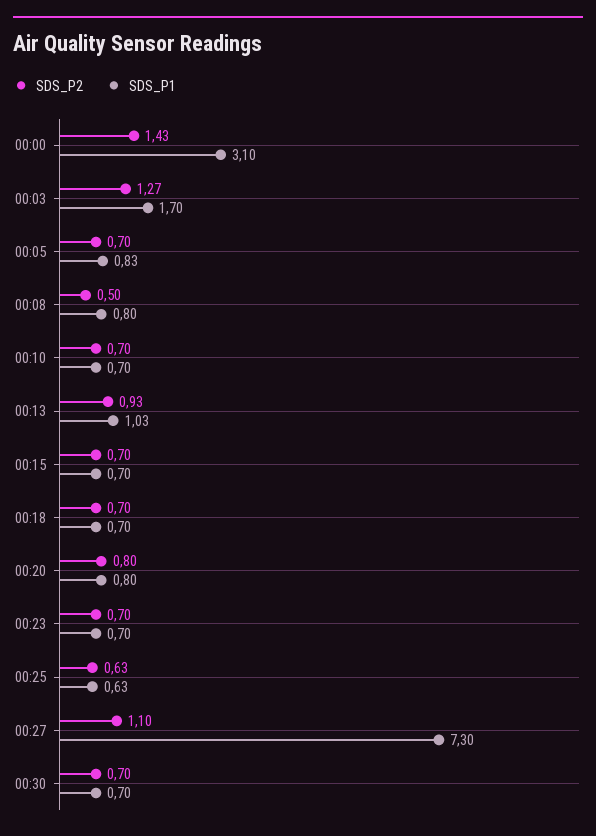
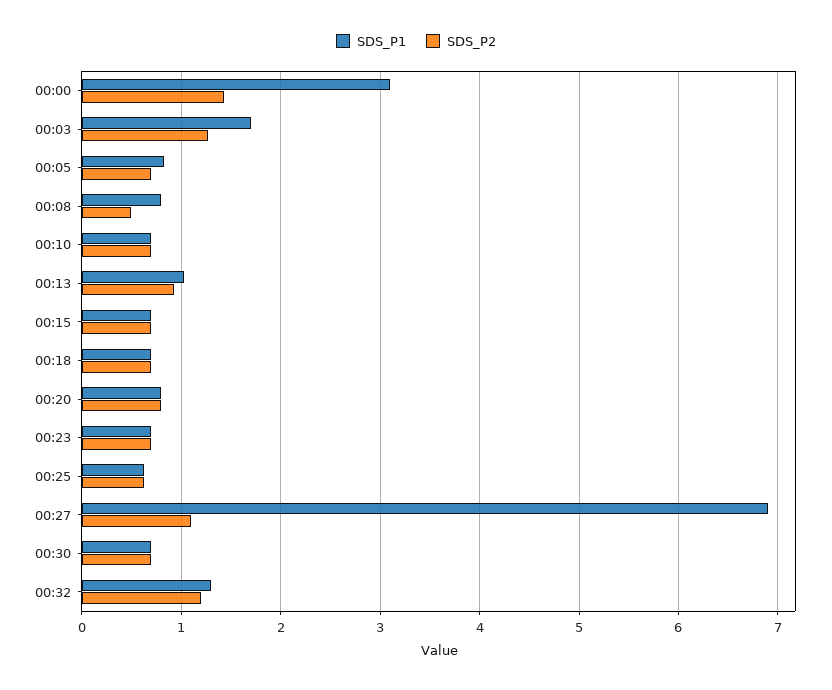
SDS_P1, 00:27: 7.3 -> 6.9
SDS_P1, 00:32: none -> 1.3
SDS_P2, 00:32: none -> 1.2

